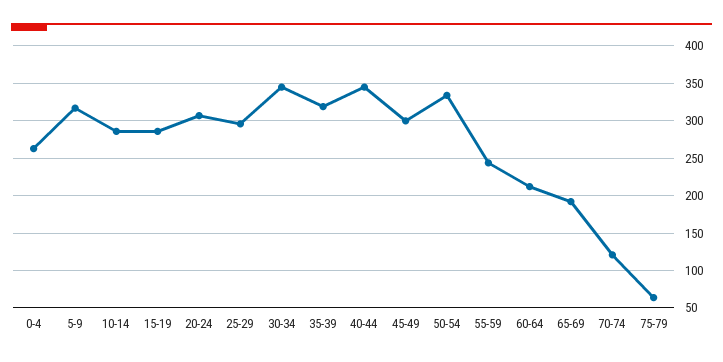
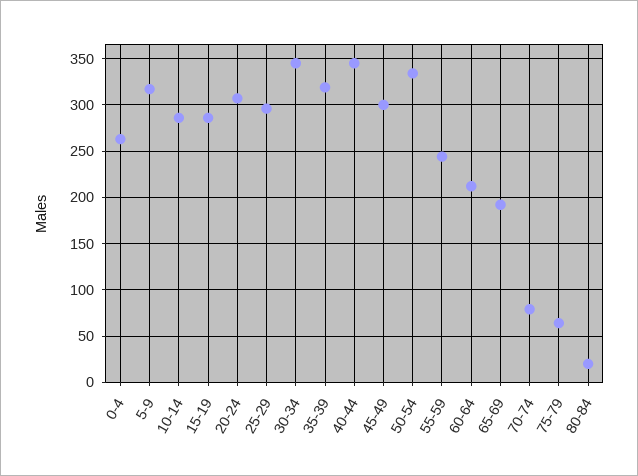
70-74: 120 -> 80
80-84: none -> 20

